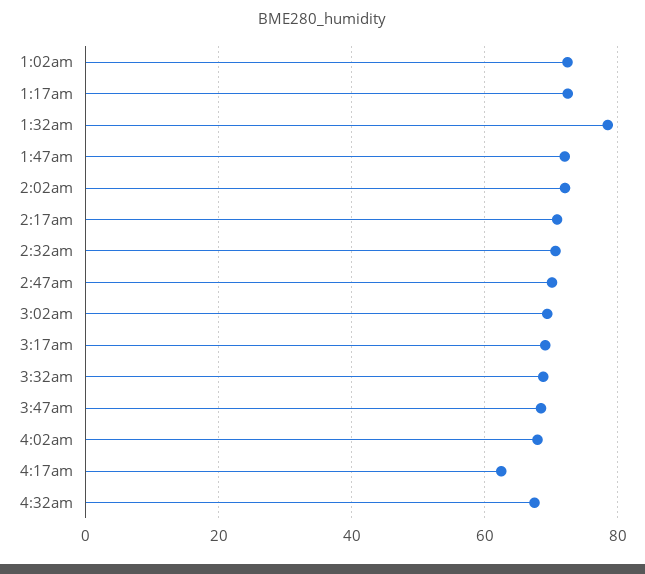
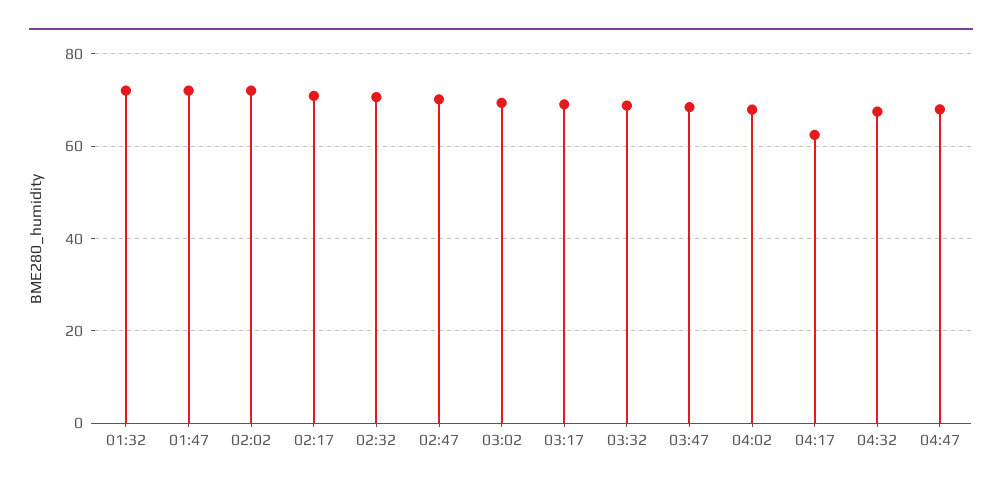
1:02am: 72 -> none
1:17am: 72 -> none
1:32am: 78 -> 72
04:47: none -> 68

